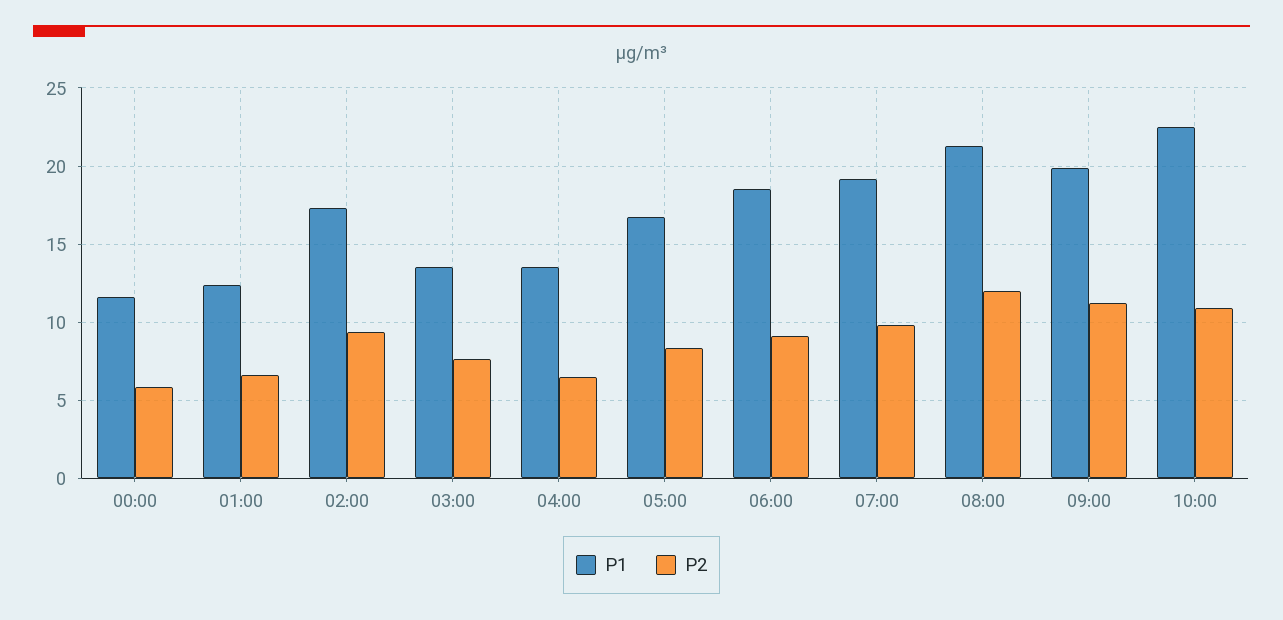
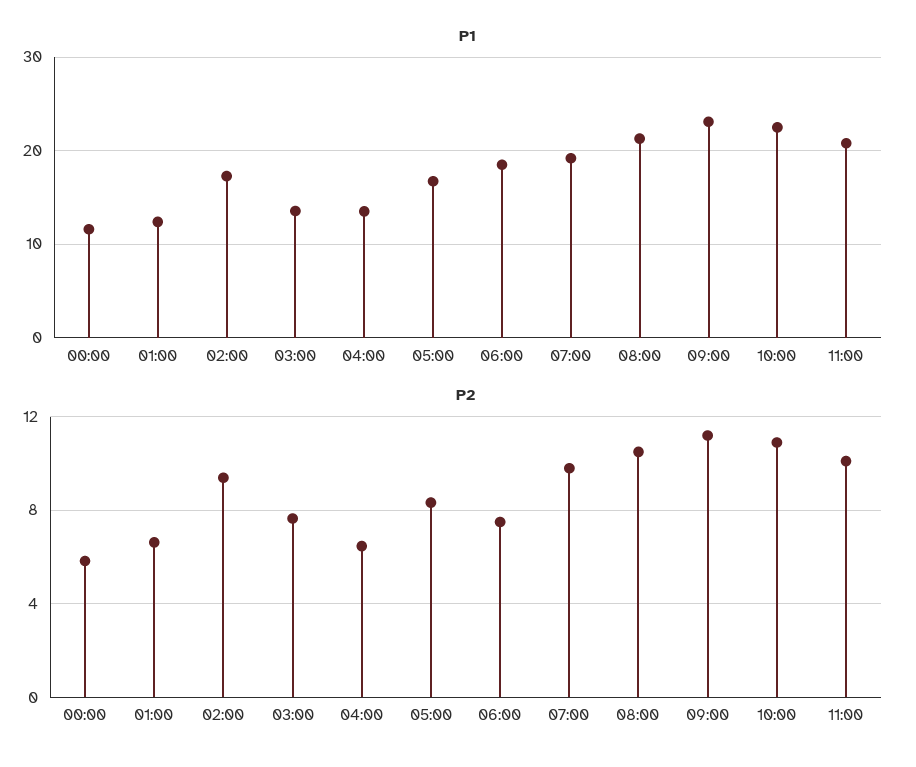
P2, 06:00: 9 -> 7.5
P2, 08:00: 12 -> 10.5
P1, 09:00: 20 -> 23
P1, 11:00: none -> 21
P2, 11:00: none -> 10

